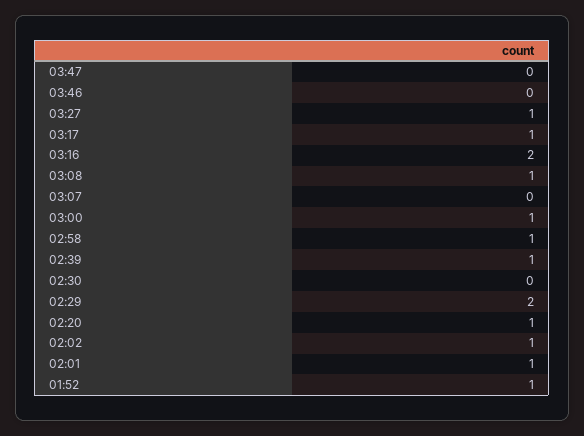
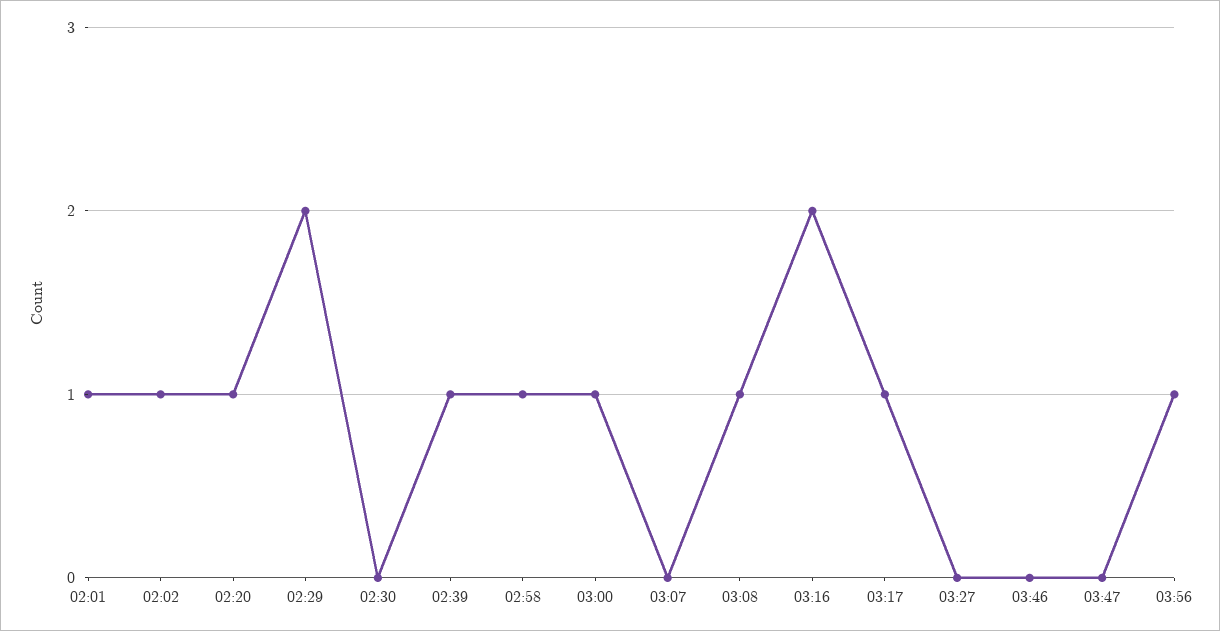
03:27: 1 -> 0
01:52: 1 -> none
03:56: none -> 1

